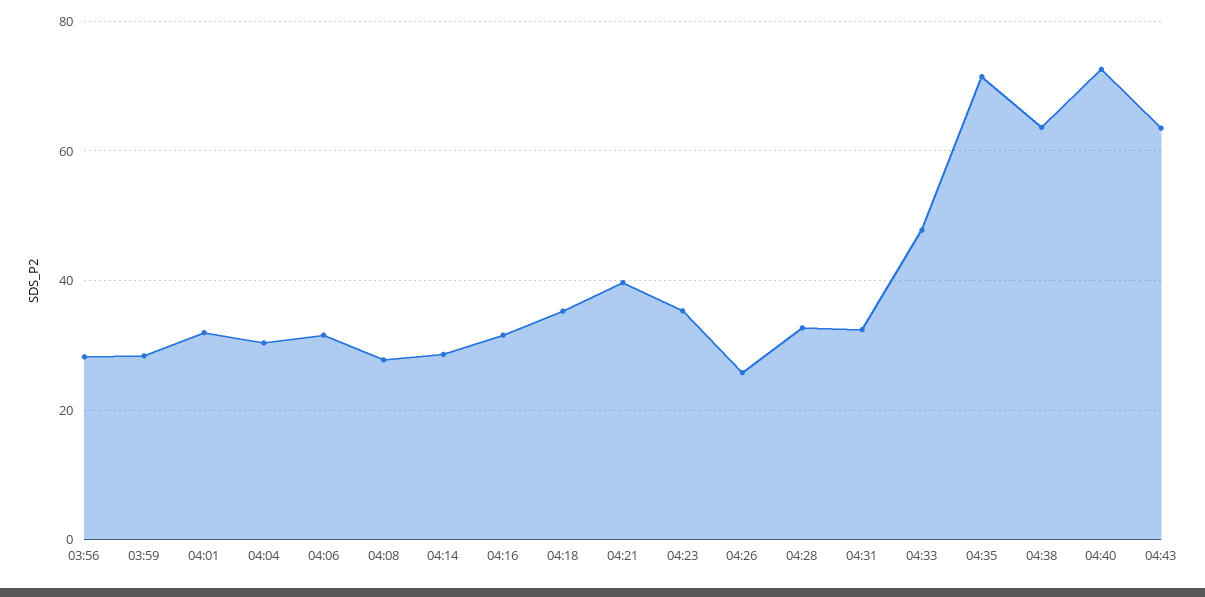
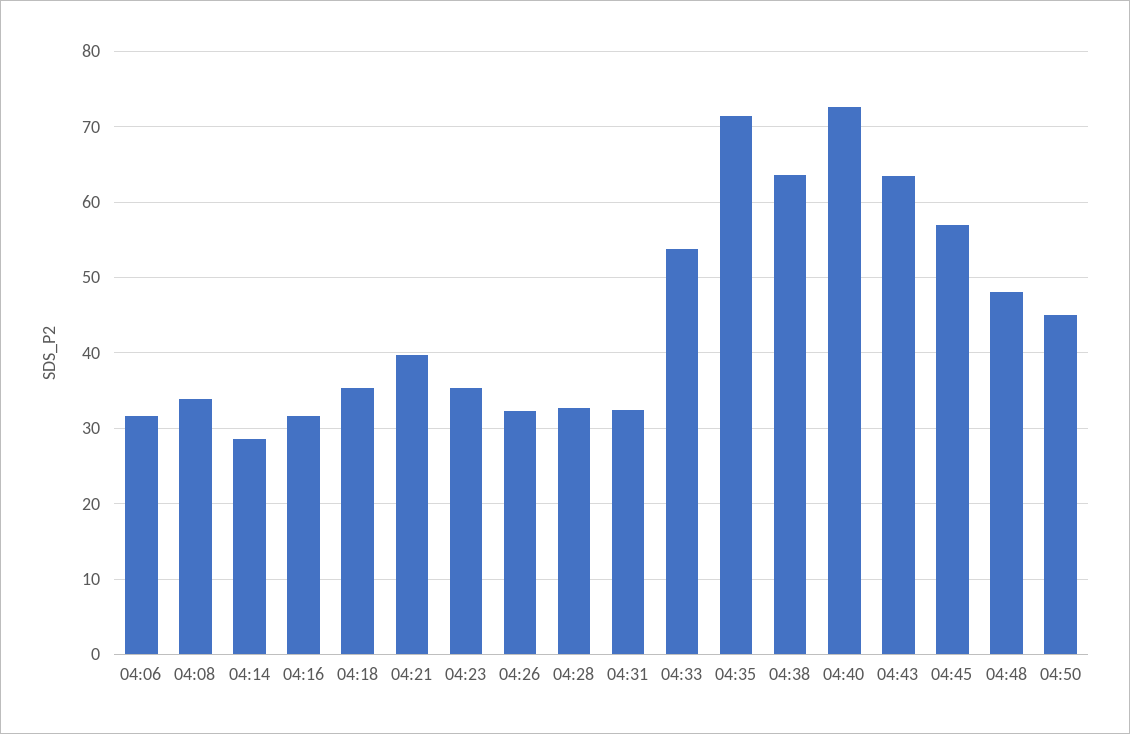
03:56: 28 -> none
03:59: 28 -> none
04:01: 32 -> none
04:04: 30 -> none
04:08: 28 -> 34
04:26: 26 -> 32
04:33: 48 -> 54
04:45: none -> 57
04:48: none -> 48
04:50: none -> 45

